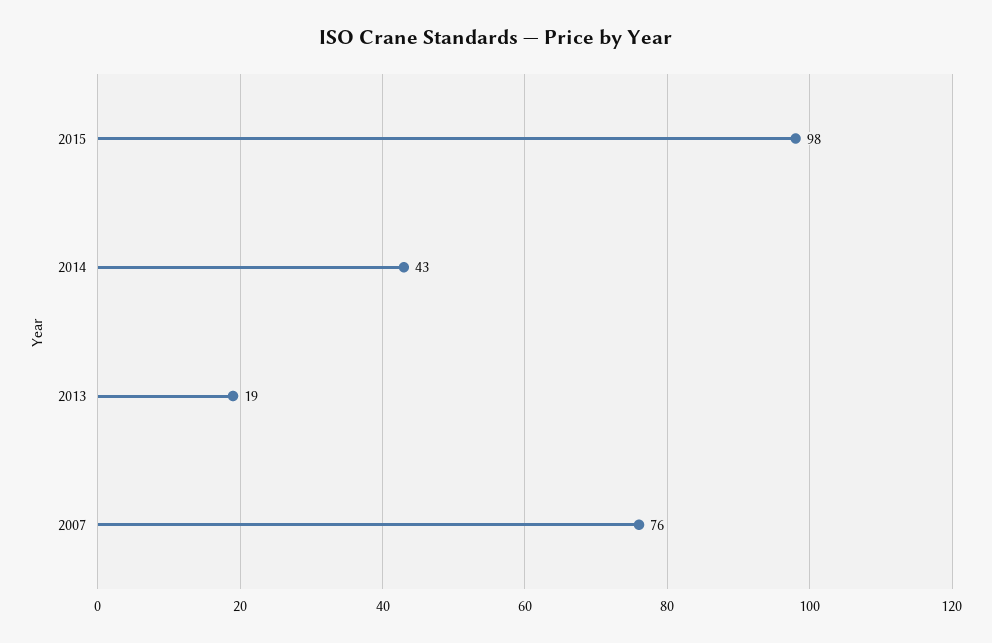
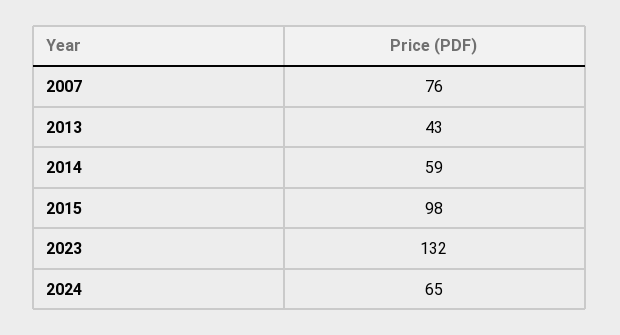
2014: 43 -> 59
2013: 19 -> 43
2023: none -> 132
2024: none -> 65

